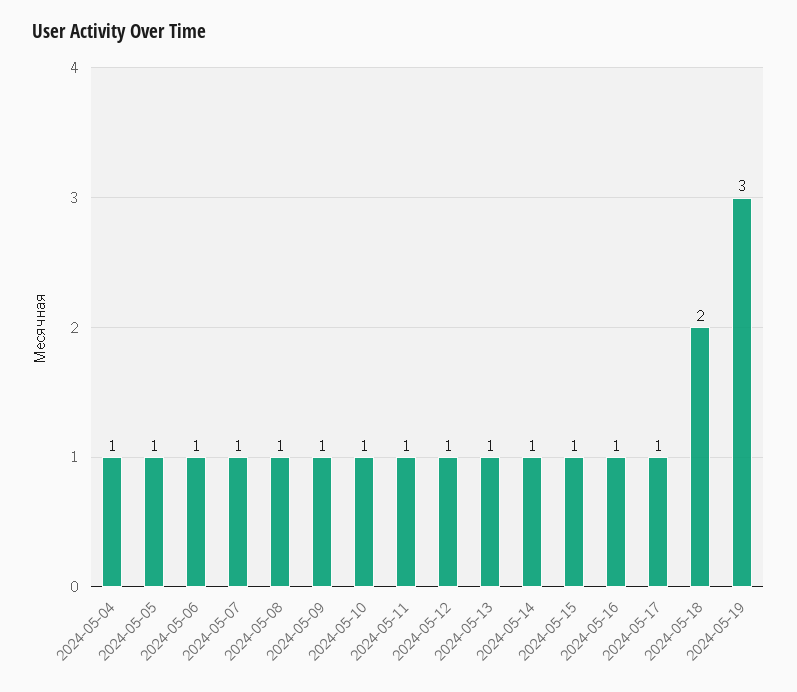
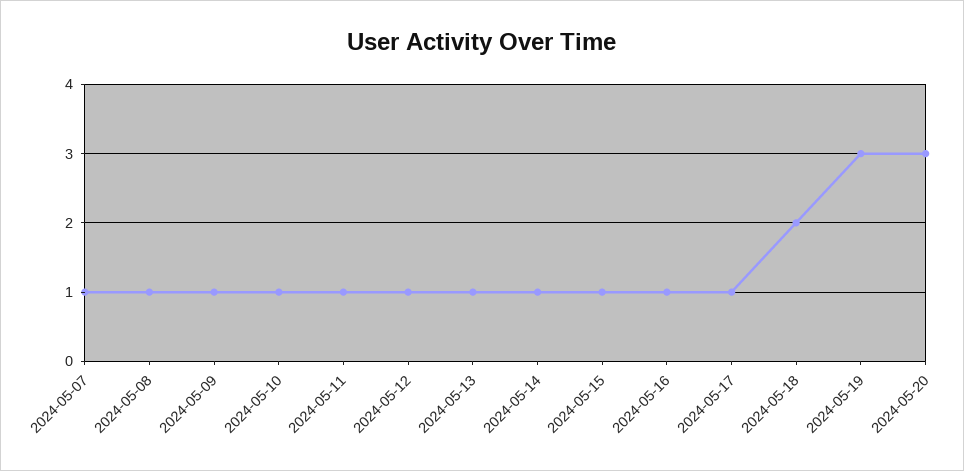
2024-05-04: 1 -> none
2024-05-05: 1 -> none
2024-05-06: 1 -> none
2024-05-20: none -> 3

